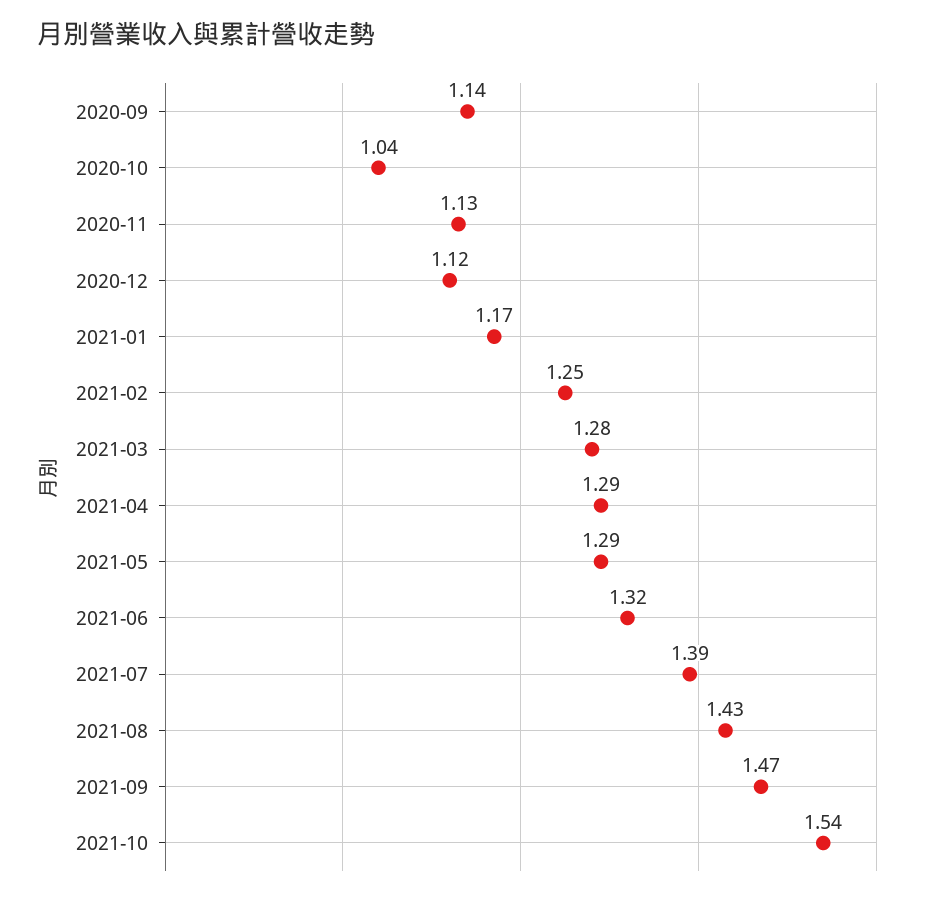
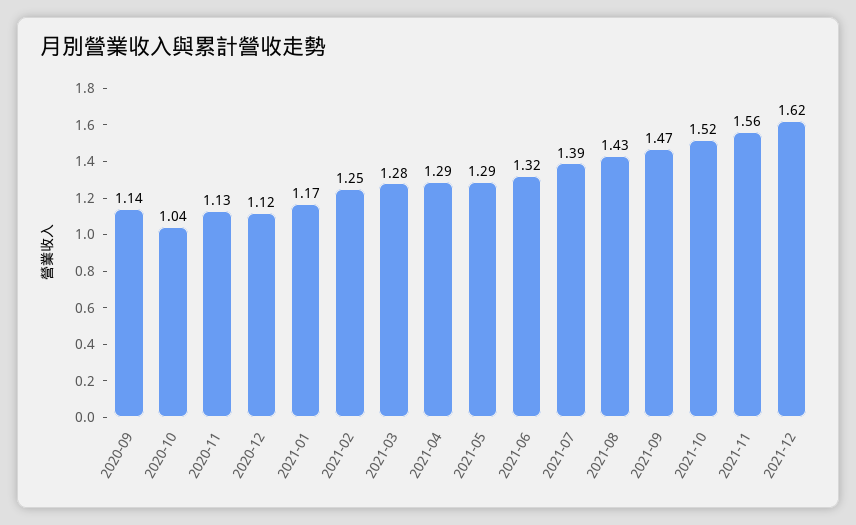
2021-10: 1.54 -> 1.52
2021-11: none -> 1.56
2021-12: none -> 1.62

